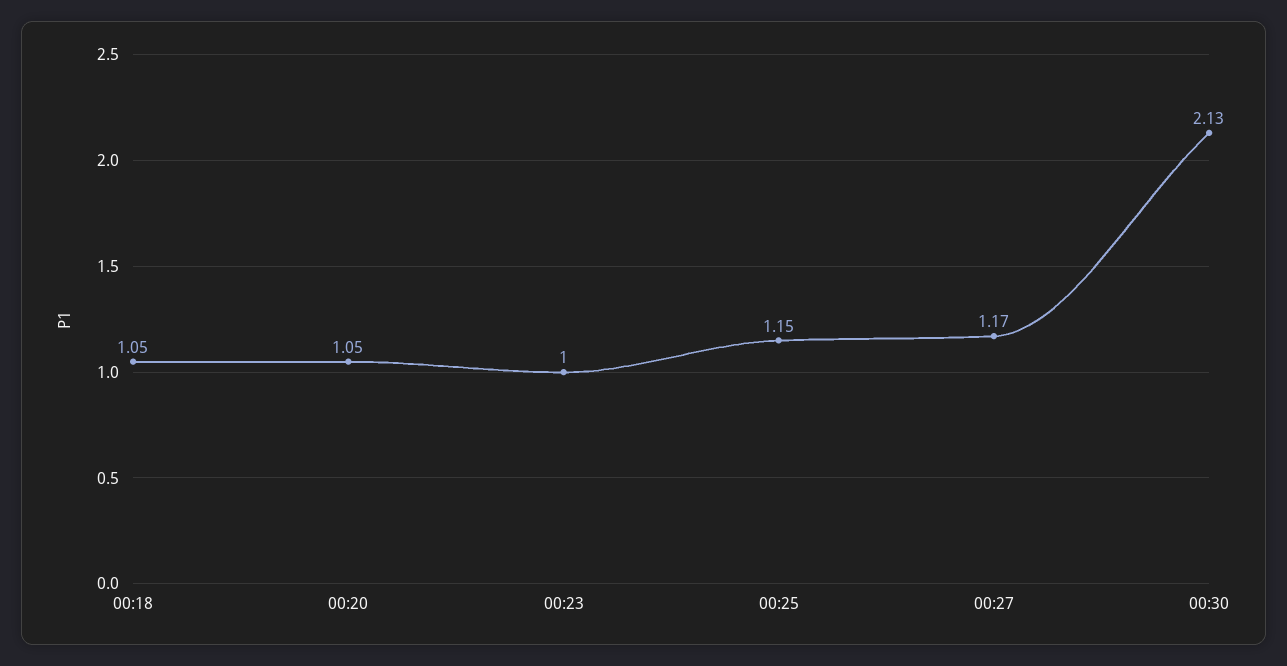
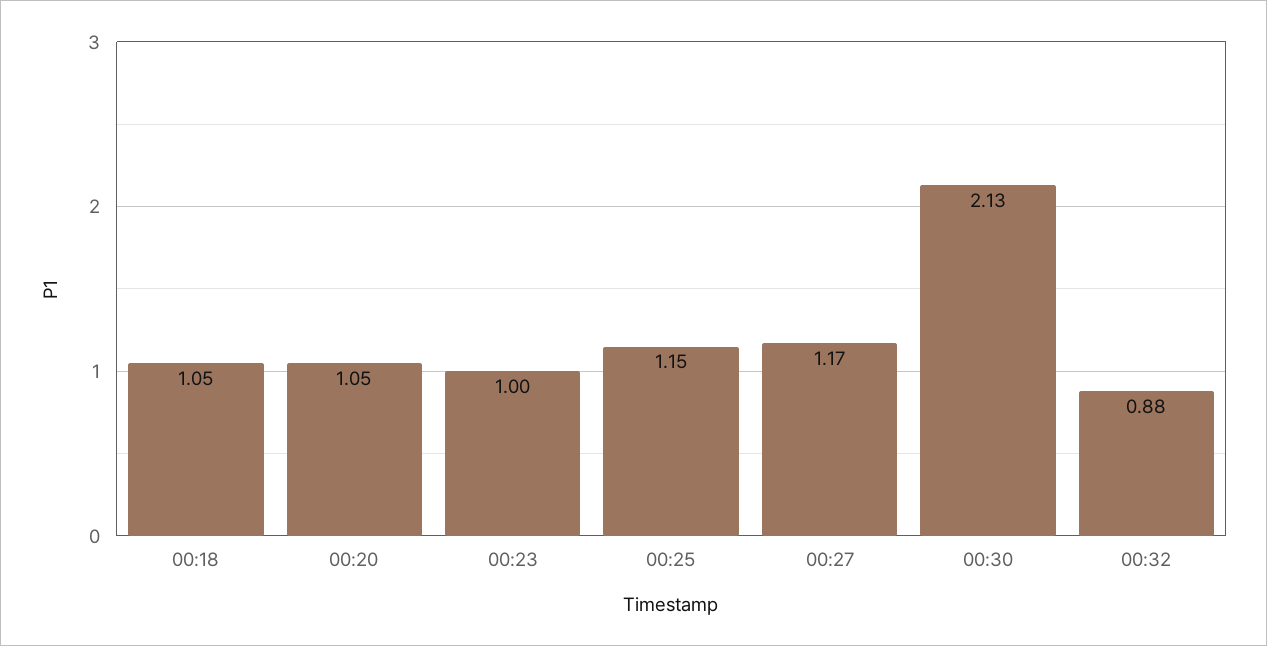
00:32: none -> 0.88

